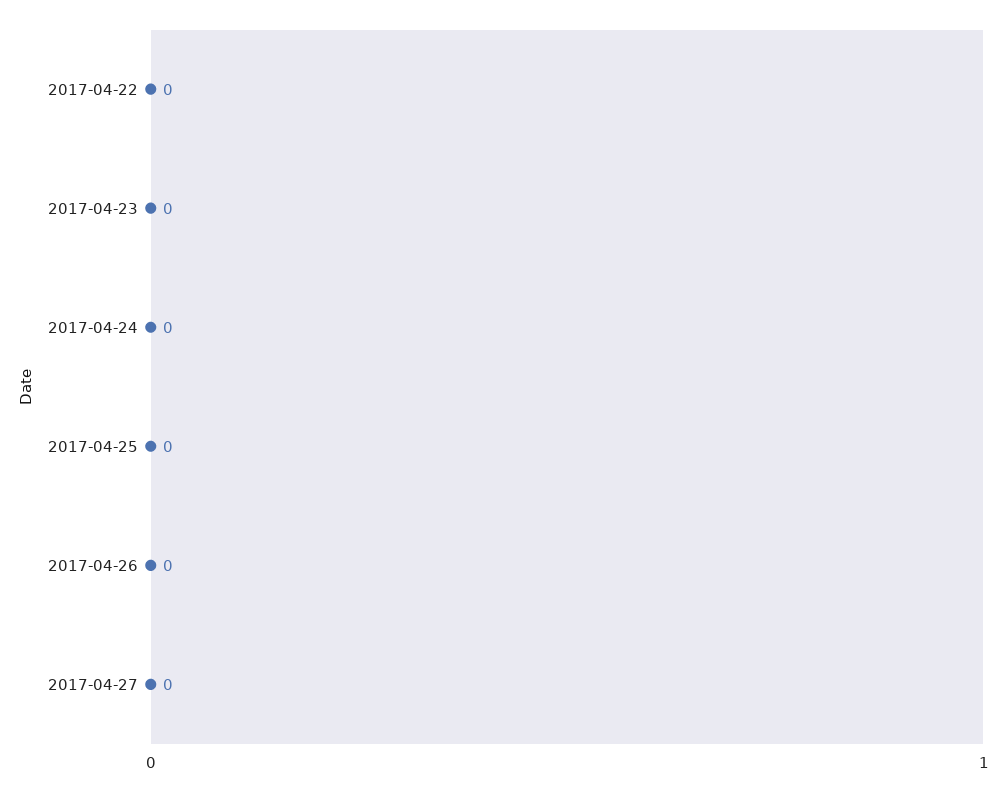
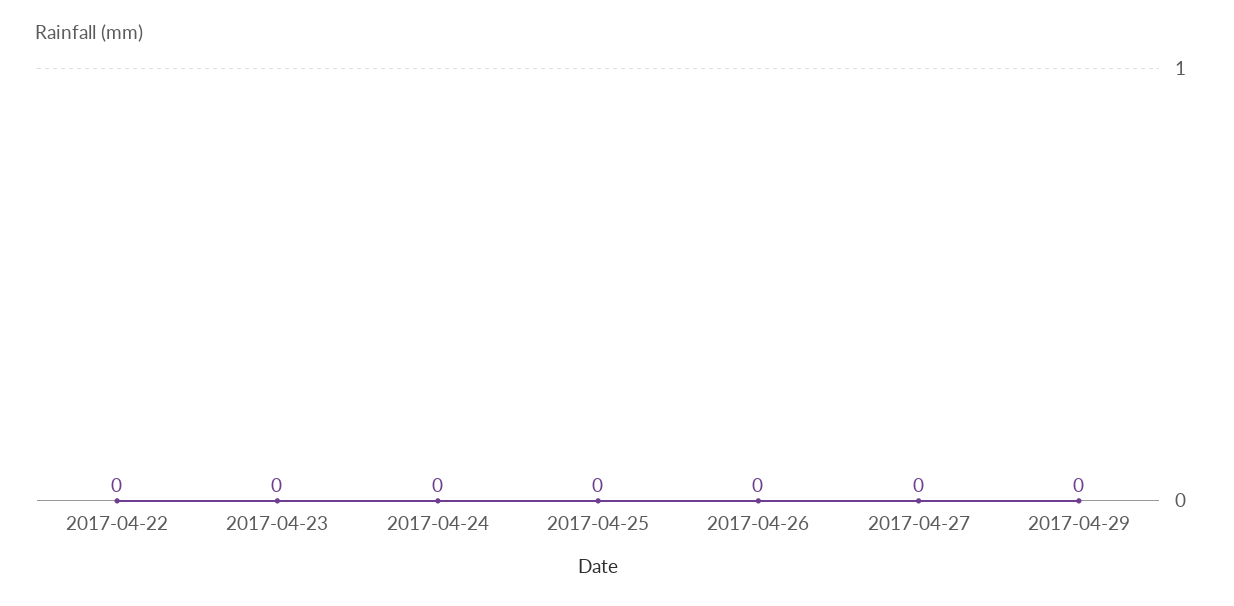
2017-04-29: none -> 0

